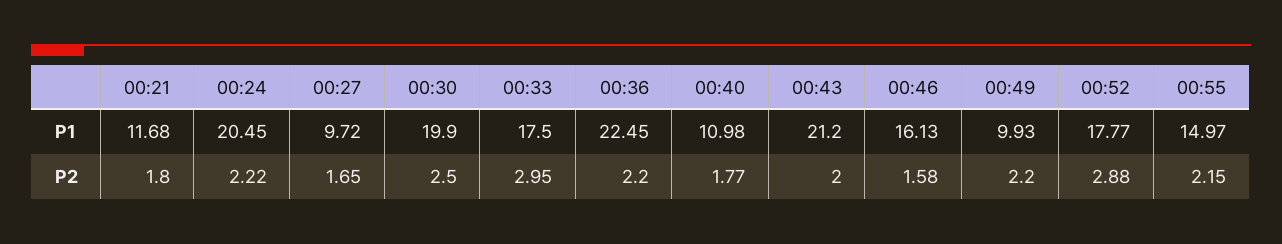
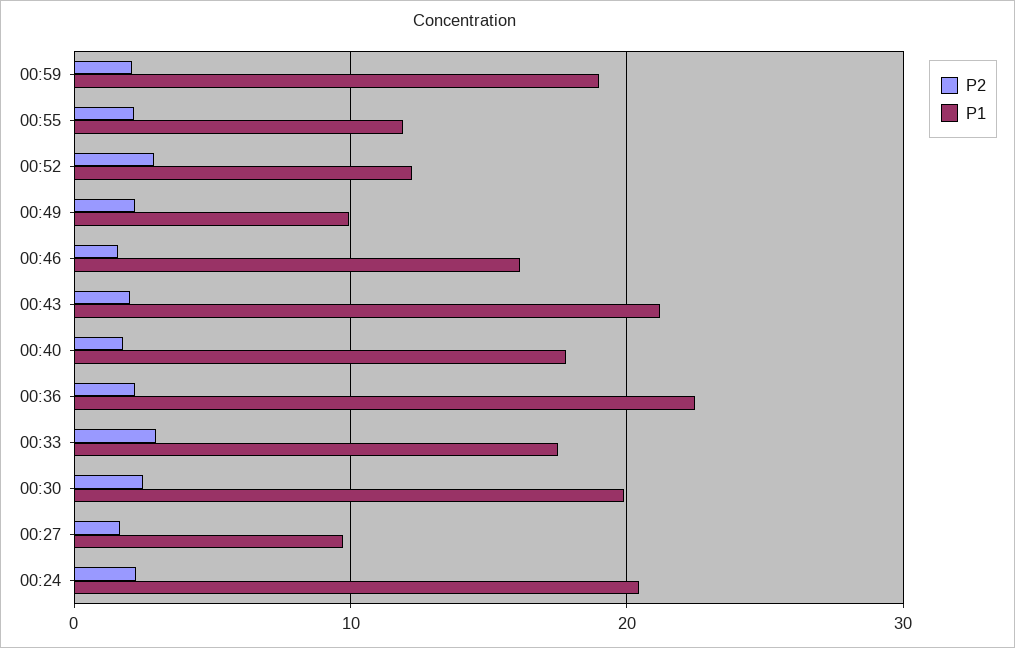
P1, 00:21: 11.68 -> none
P1, 00:40: 10.98 -> 18
P1, 00:52: 17.77 -> 12
P1, 00:55: 14.97 -> 12
P2, 00:21: 1.8 -> none
P2, 00:59: none -> 2
P1, 00:59: none -> 19

